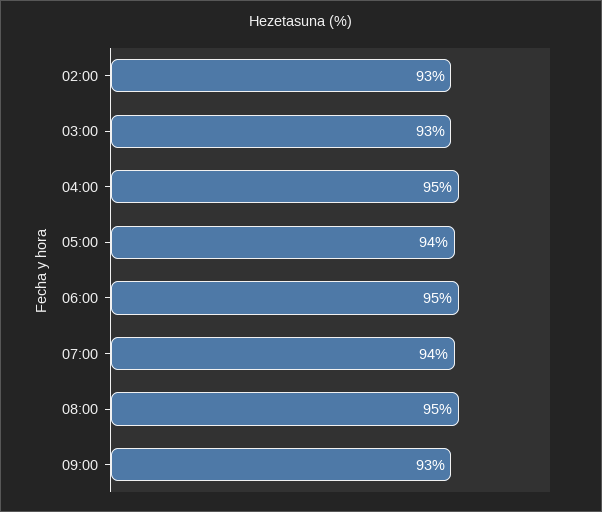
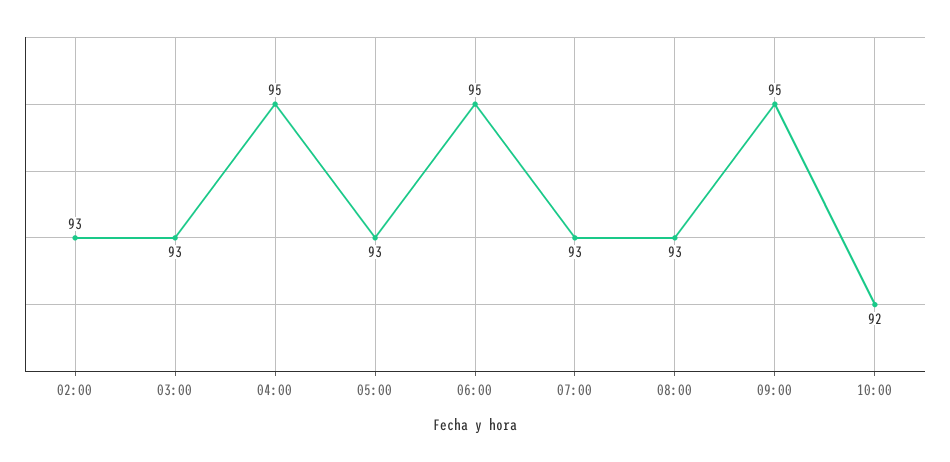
05:00: 94 -> 93
07:00: 94 -> 93
08:00: 95 -> 93
09:00: 93 -> 95
10:00: none -> 92

